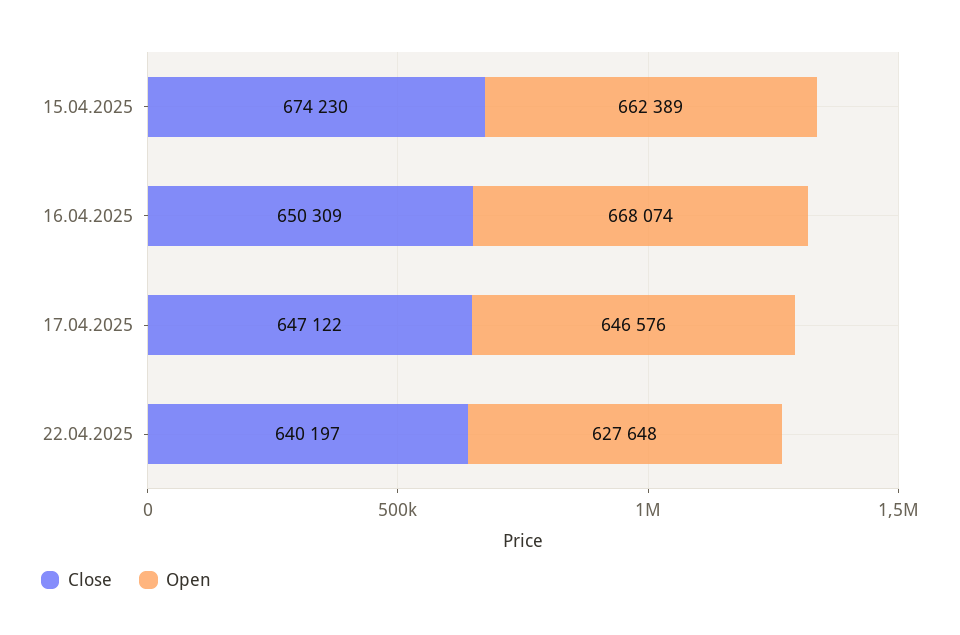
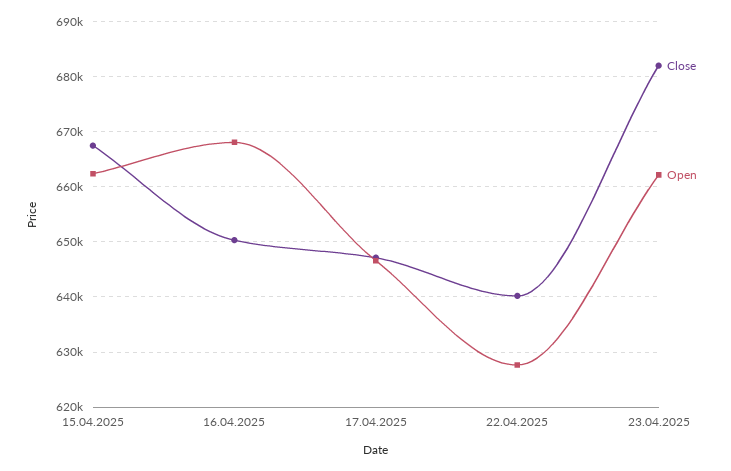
Close, 15.04.2025: 674230 -> 668000
Close, 23.04.2025: none -> 682000
Open, 23.04.2025: none -> 662000

